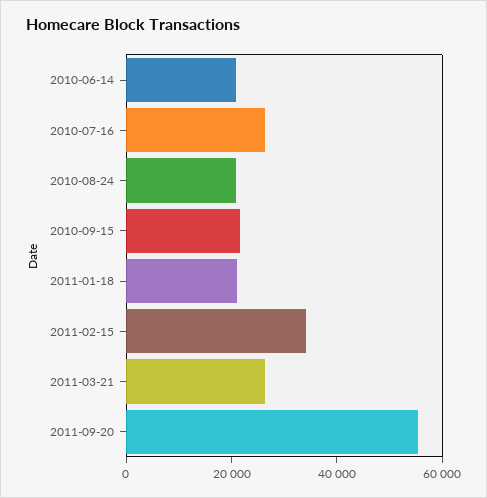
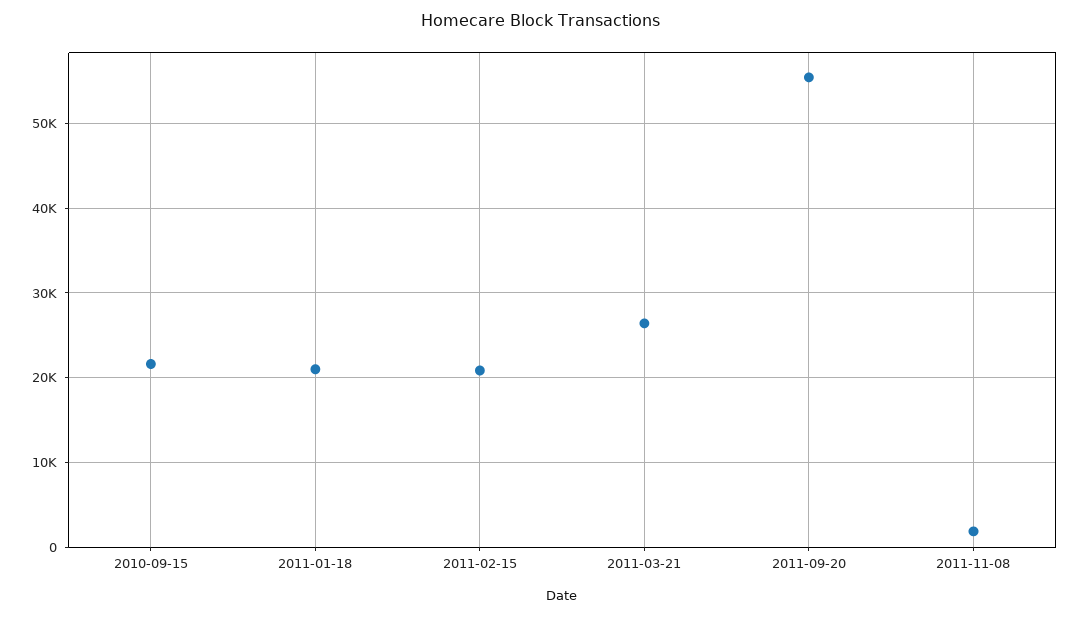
2010-06-14: 20000 -> none
2010-07-16: 25000 -> none
2010-08-24: 20000 -> none
2011-02-15: 35000 -> 21000
2011-11-08: none -> 2000

